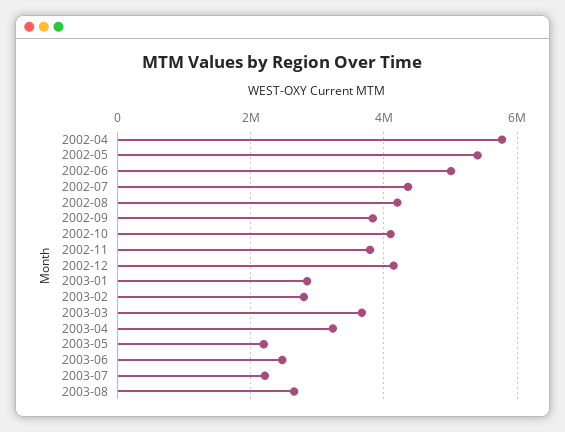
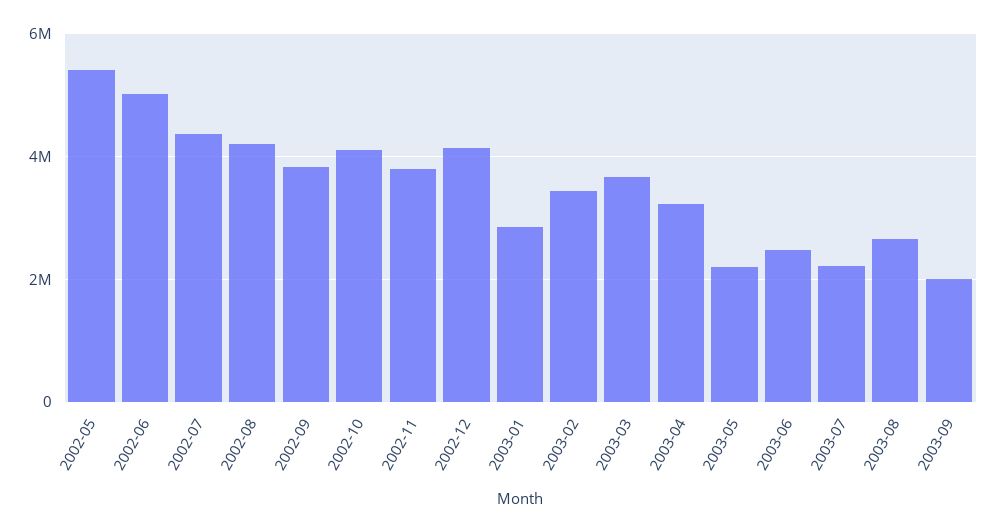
2002-04: 5800000 -> none
2003-02: 2800000 -> 3400000
2003-09: none -> 2000000

